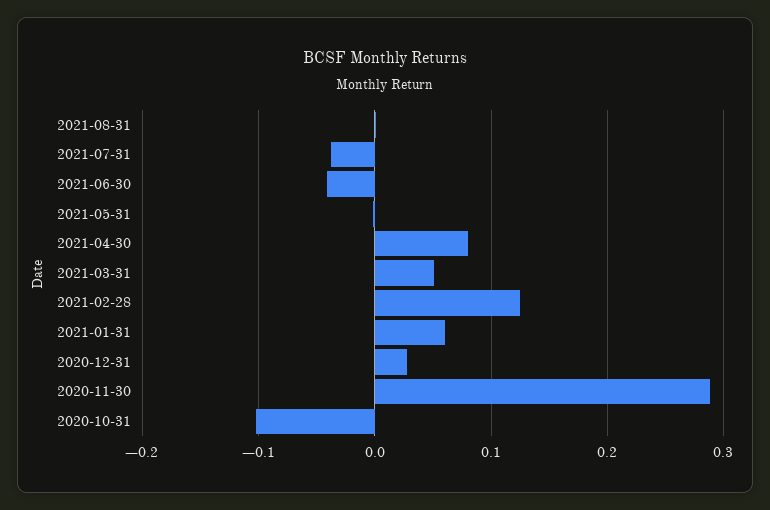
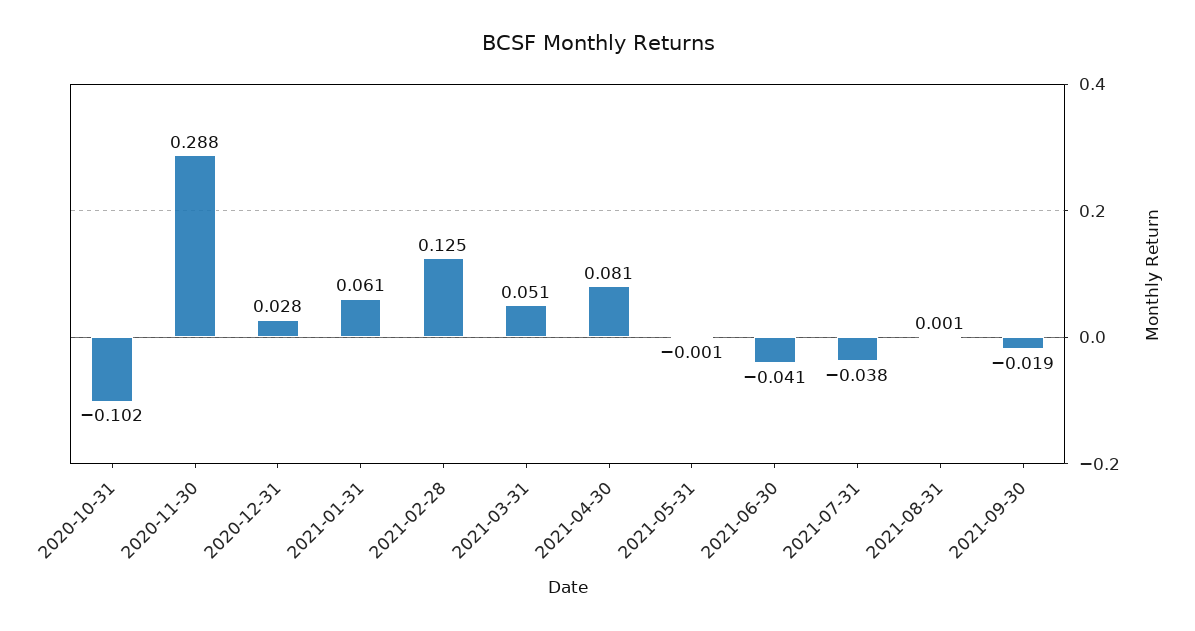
2021-09-30: none -> -0.019

